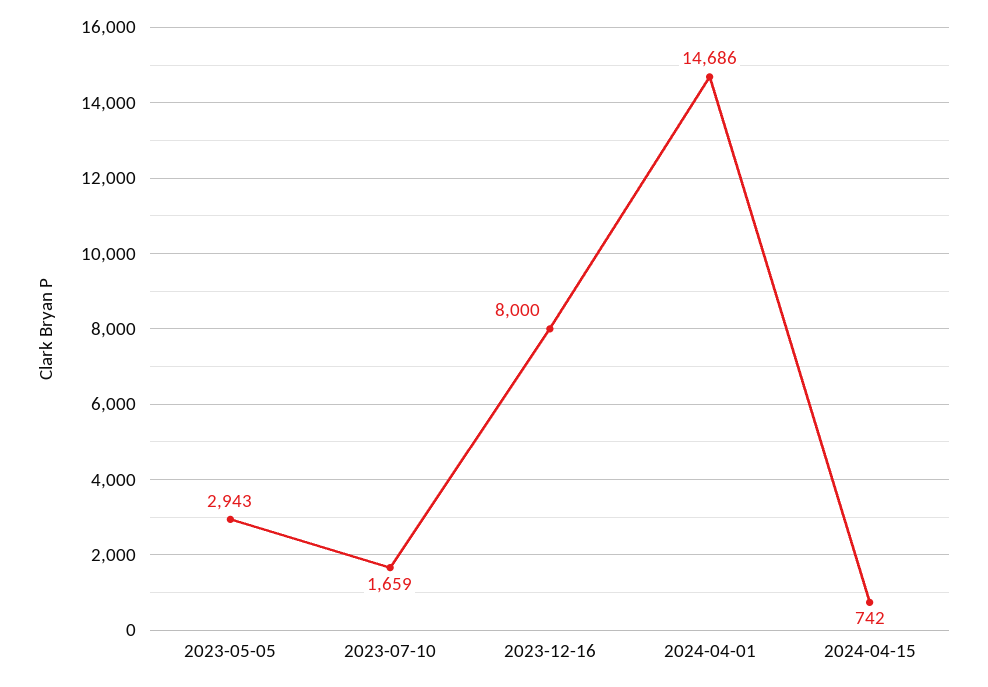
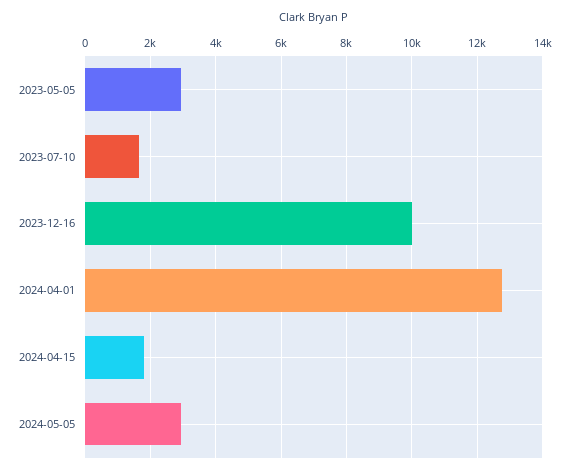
2023-12-16: 8000 -> 10000
2024-04-01: 14686 -> 12800
2024-04-15: 742 -> 1800
2024-05-05: none -> 3000

